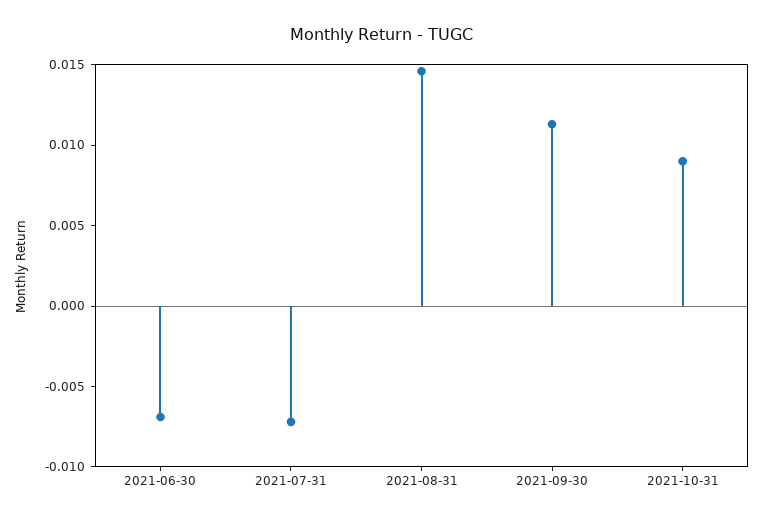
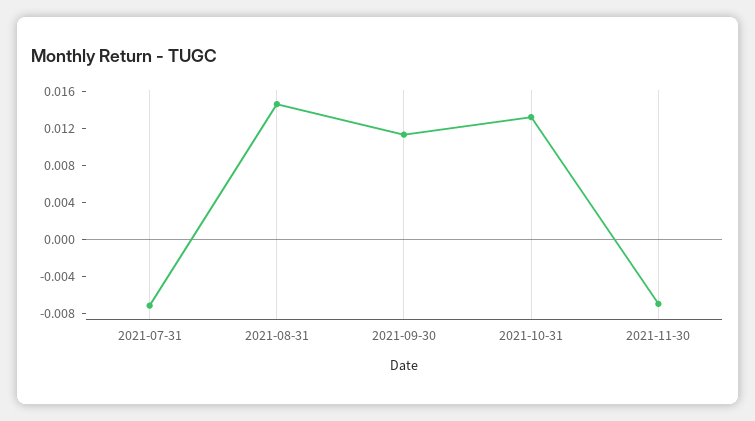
2021-06-30: -0.007 -> none
2021-10-31: 0.009 -> 0.013
2021-11-30: none -> -0.007

